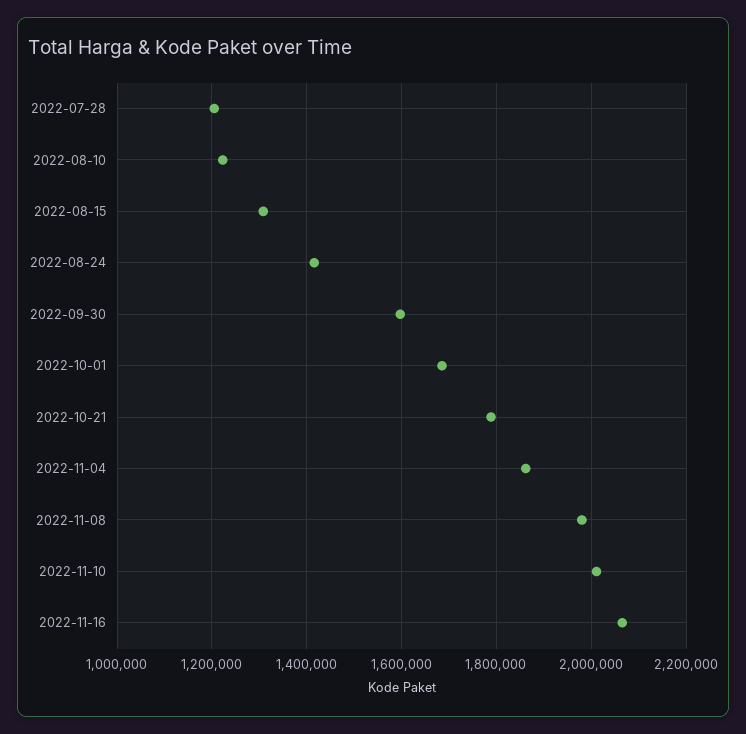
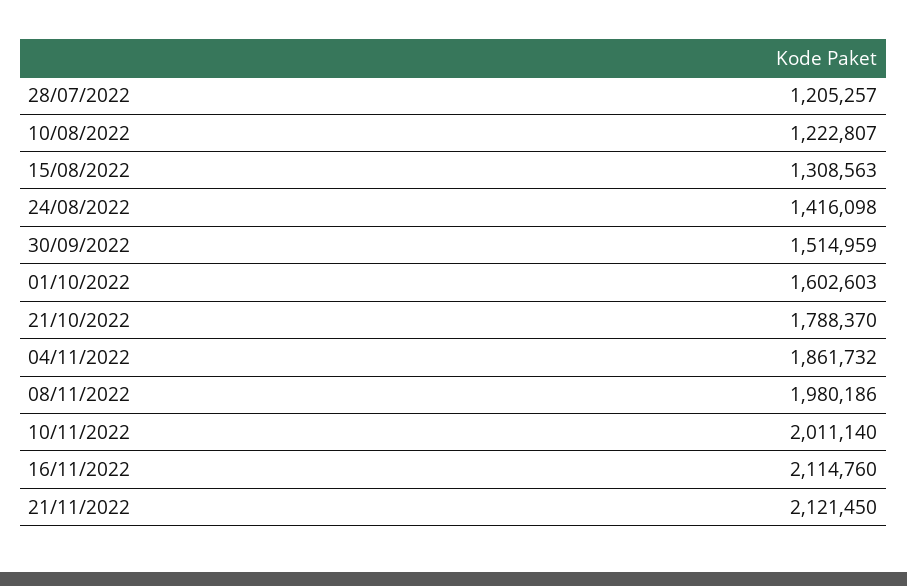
2022-09-30: 1600000 -> 1514959
2022-10-01: 1680000 -> 1602603
2022-11-16: 2060000 -> 2114760
21/11/2022: none -> 2121450

